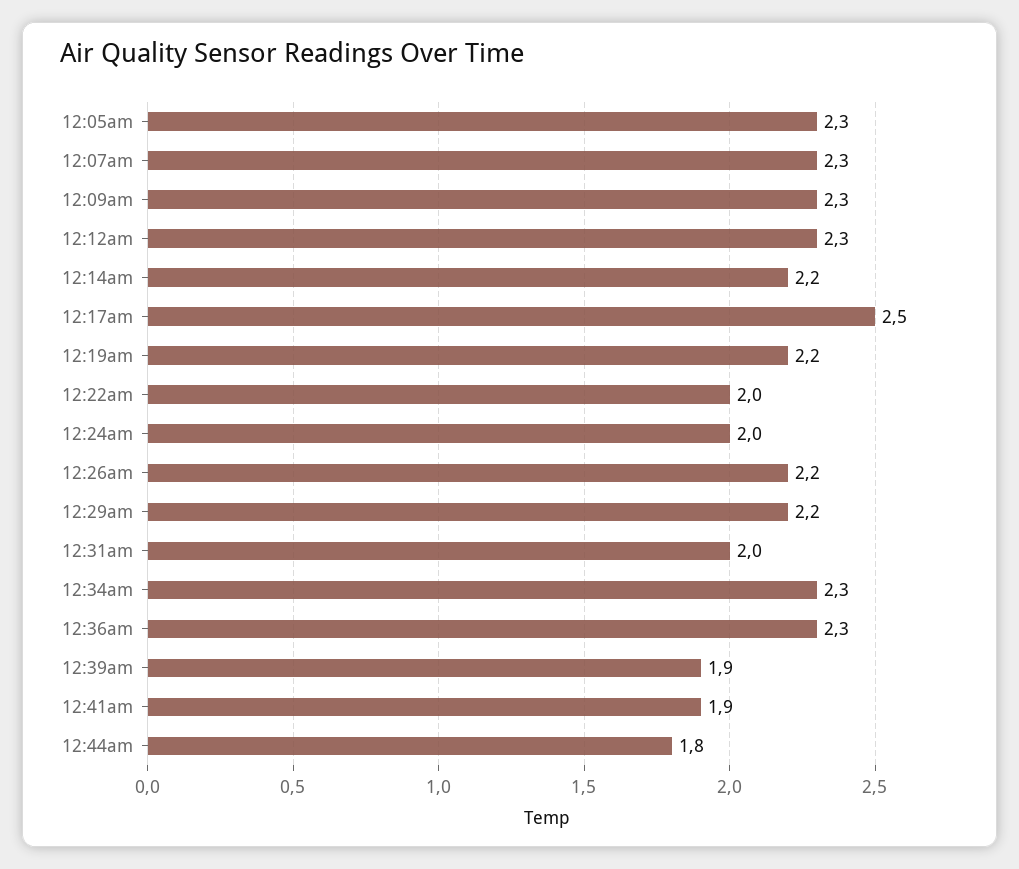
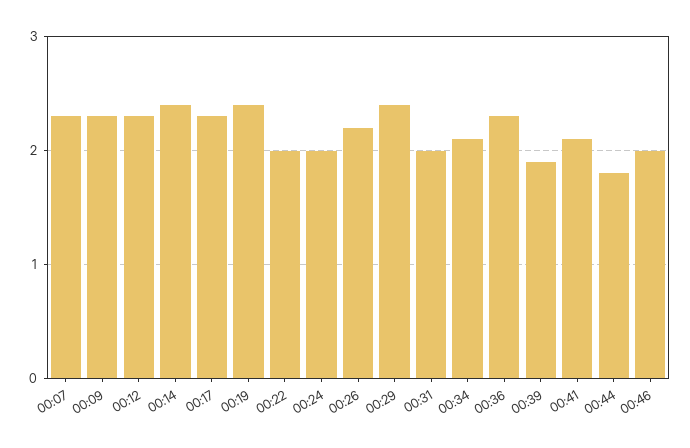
12:05am: 2.3 -> none
12:14am: 2.2 -> 2.4
12:17am: 2.5 -> 2.3
12:19am: 2.2 -> 2.4
12:29am: 2.2 -> 2.4
12:34am: 2.3 -> 2.1
12:41am: 1.9 -> 2.1
00:46: none -> 2

